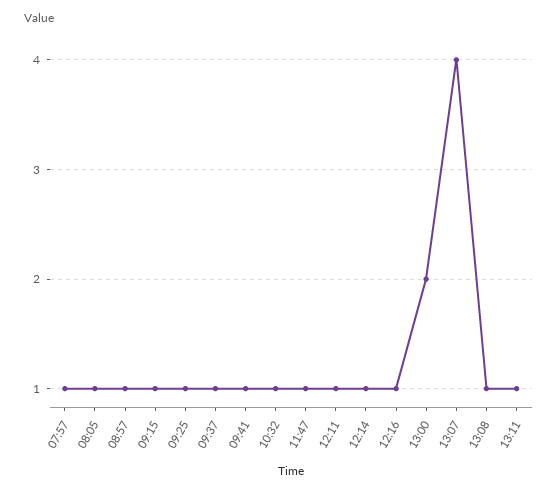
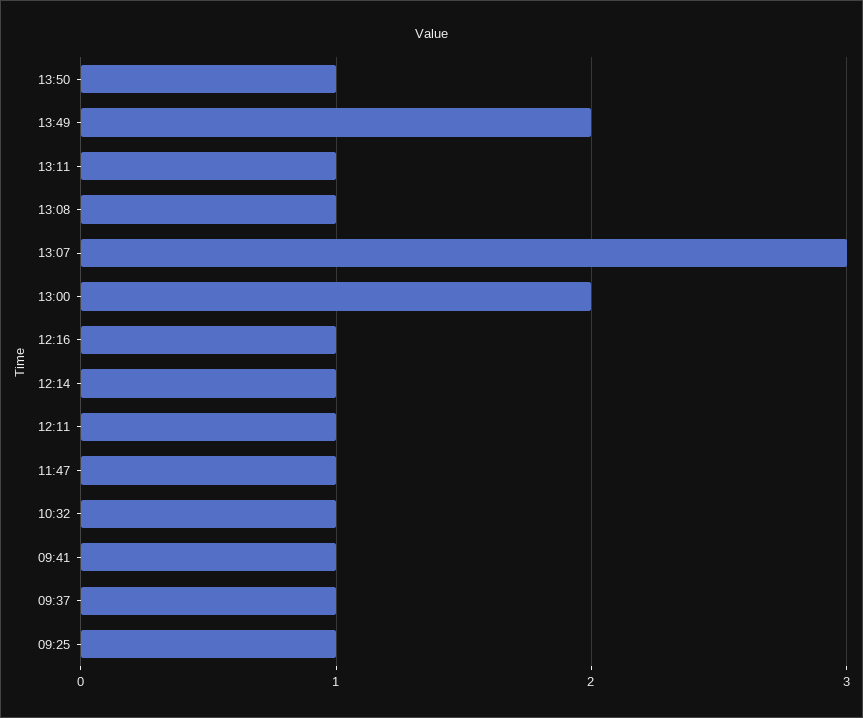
07:57: 1 -> none
08:05: 1 -> none
08:57: 1 -> none
09:15: 1 -> none
13:07: 4 -> 3
13:50: none -> 1
13:49: none -> 2

